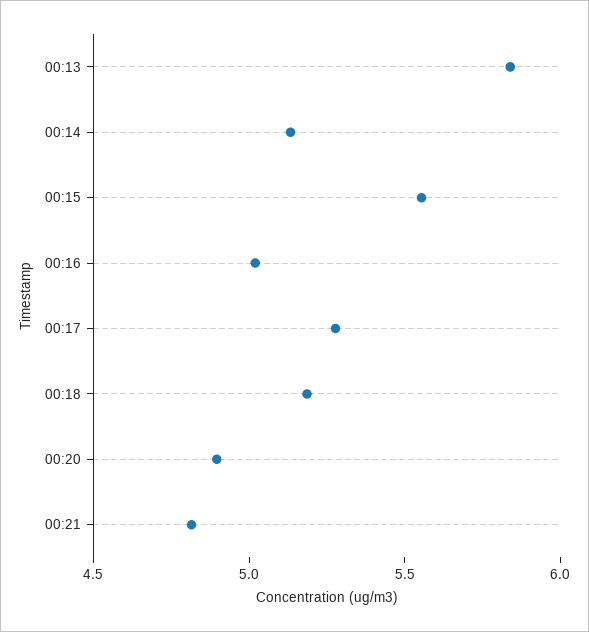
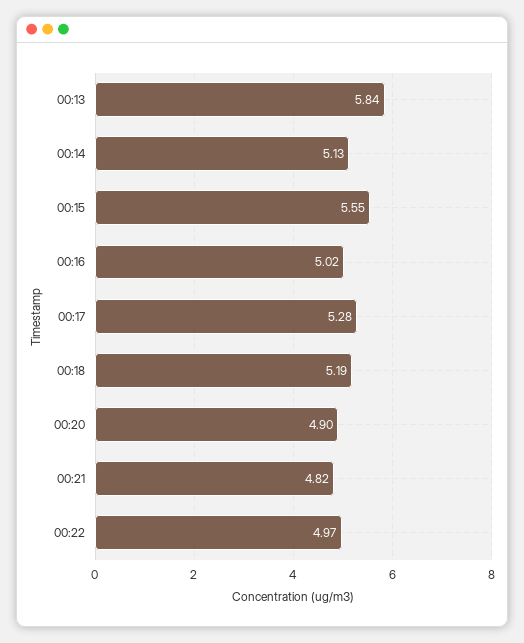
00:22: none -> 4.97

